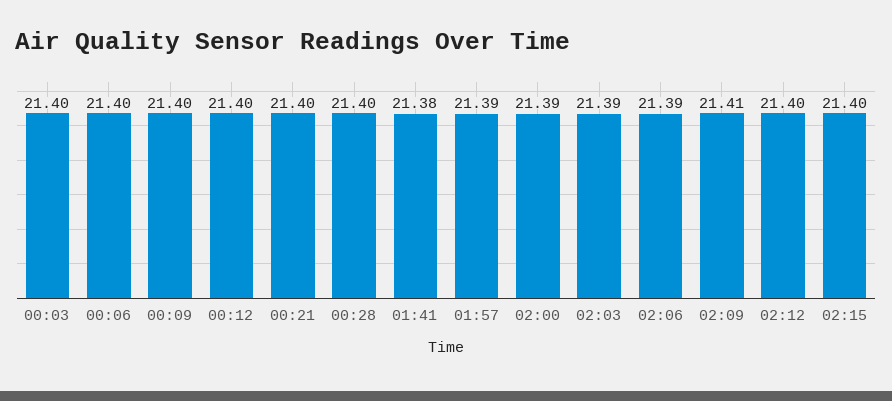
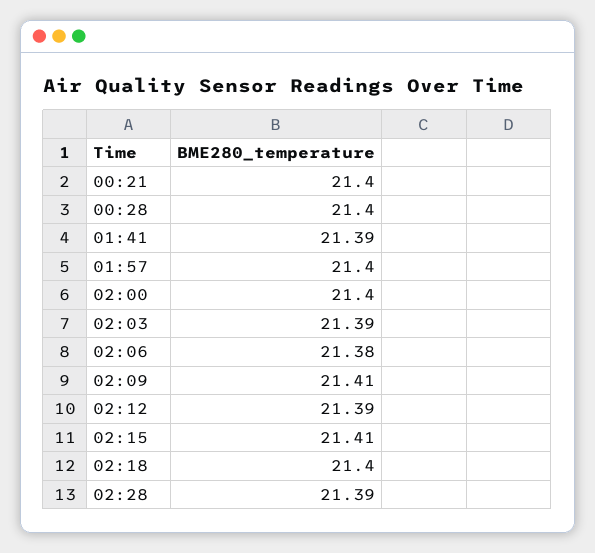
00:03: 21.4 -> none
00:06: 21.4 -> none
00:09: 21.4 -> none
00:12: 21.4 -> none
01:41: 21.38 -> 21.39
01:57: 21.39 -> 21.4
02:00: 21.39 -> 21.4
02:06: 21.39 -> 21.38
02:12: 21.4 -> 21.39
02:15: 21.4 -> 21.41
02:18: none -> 21.4
02:28: none -> 21.39

